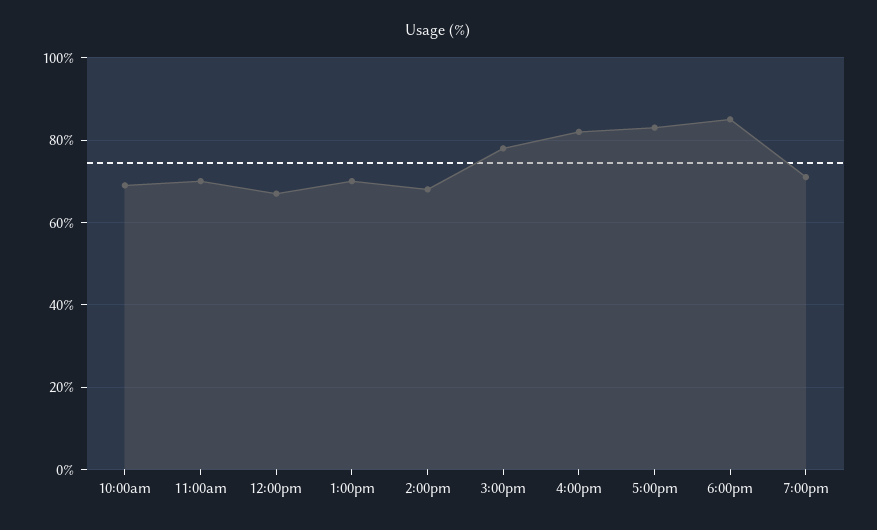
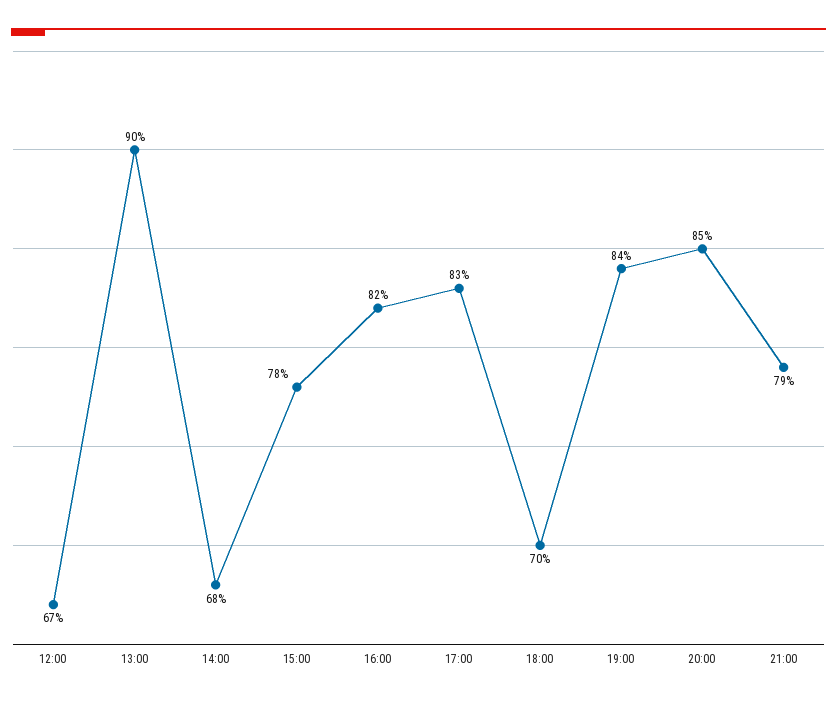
10:00am: 70 -> none
11:00am: 70 -> none
1:00pm: 70 -> 90
6:00pm: 85 -> 70
7:00pm: 70 -> 84
20:00: none -> 85
21:00: none -> 79

